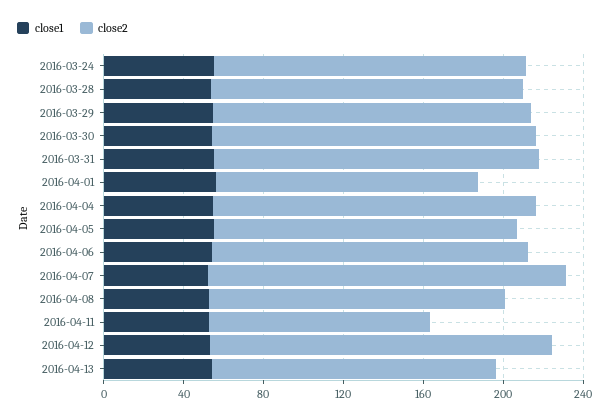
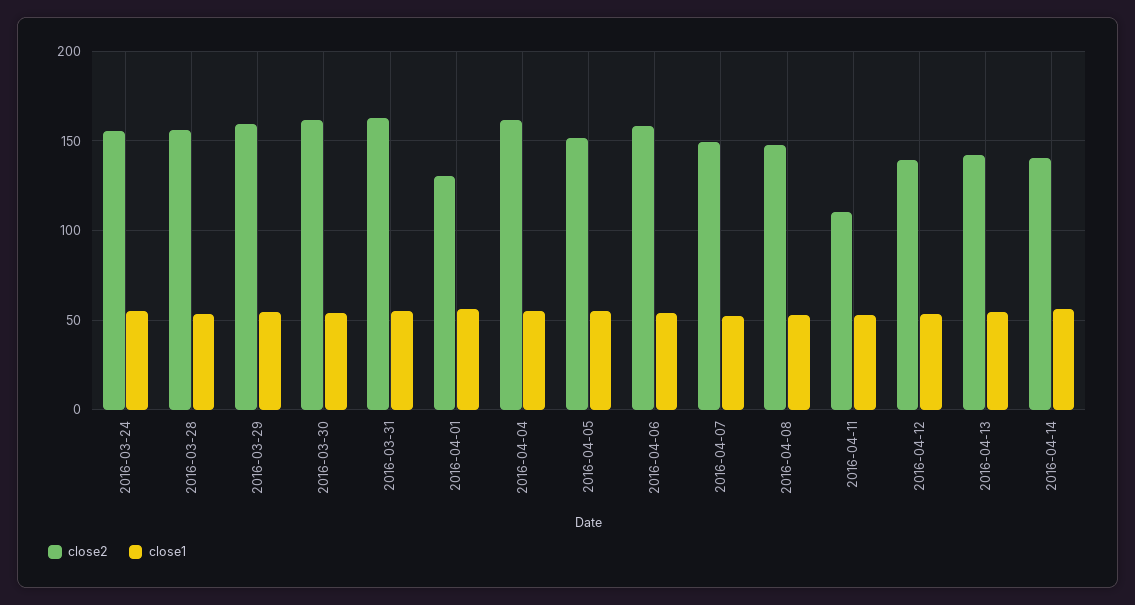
close2, 2016-04-07: 180 -> 150
close2, 2016-04-12: 170 -> 140
close2, 2016-04-14: none -> 140
close1, 2016-04-14: none -> 55

